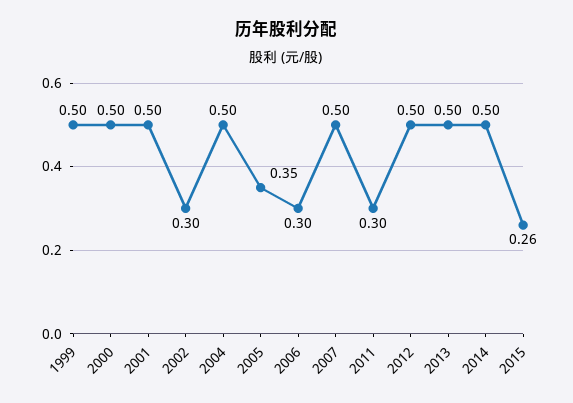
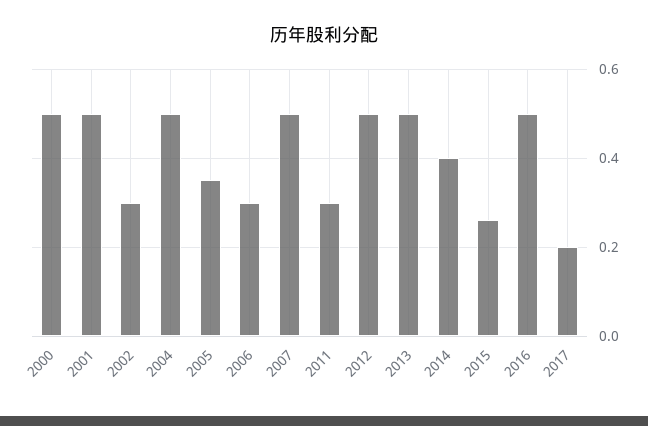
1999: 0.5 -> none
2014: 0.5 -> 0.4
2016: none -> 0.5
2017: none -> 0.2

